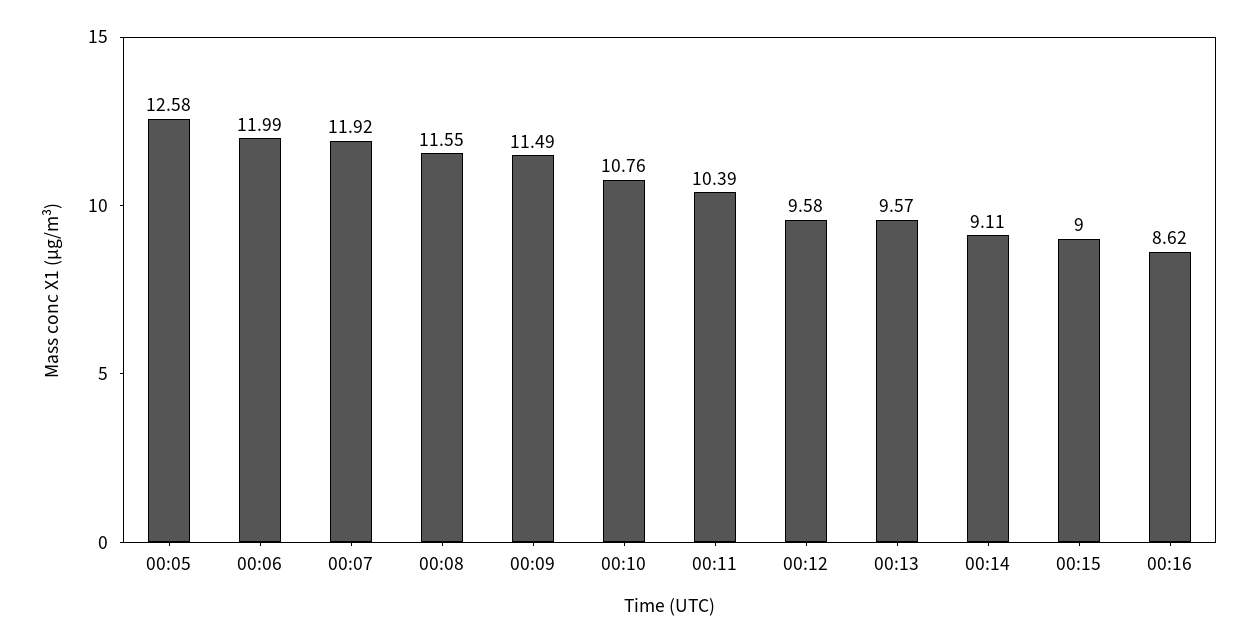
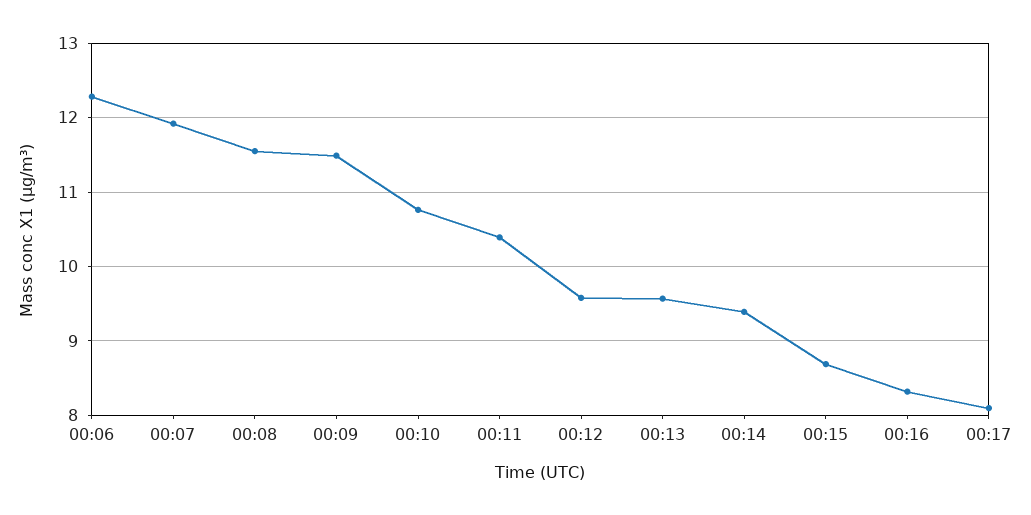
00:05: 12.58 -> none
00:06: 11.99 -> 12.3
00:14: 9.11 -> 9.4
00:15: 9 -> 8.7
00:16: 8.62 -> 8.3
00:17: none -> 8.1

